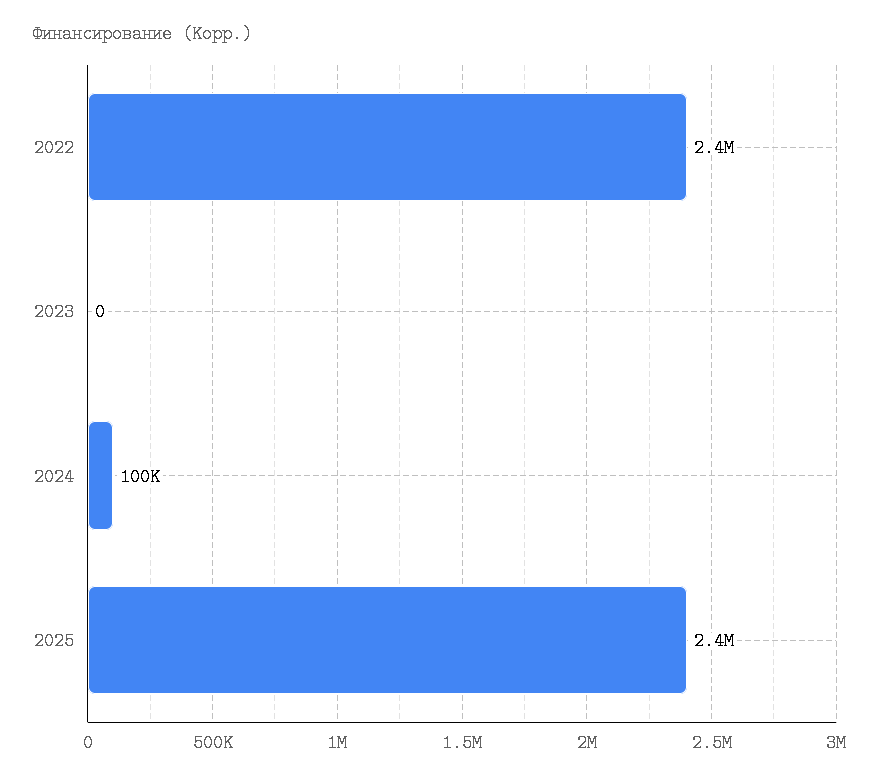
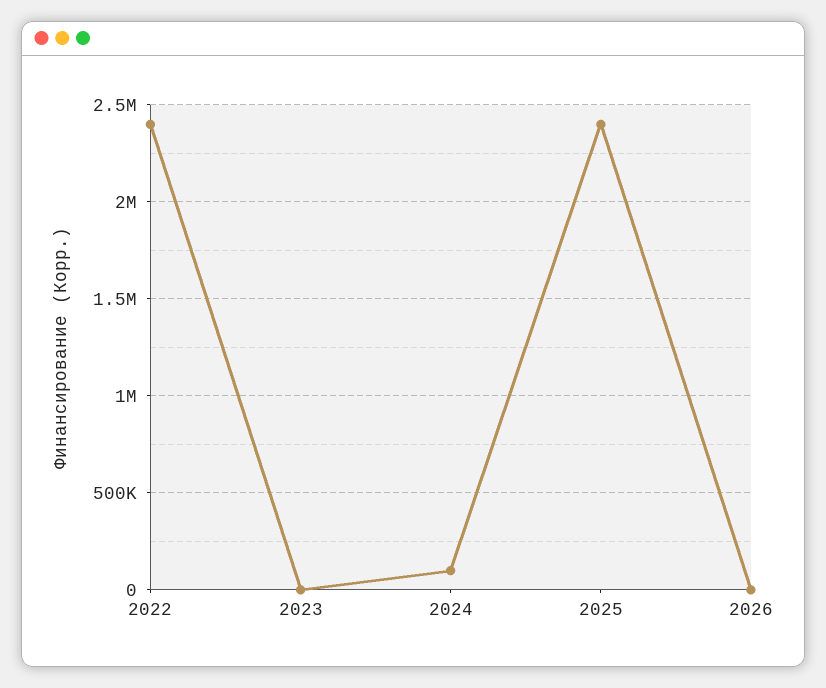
2026: none -> 0

